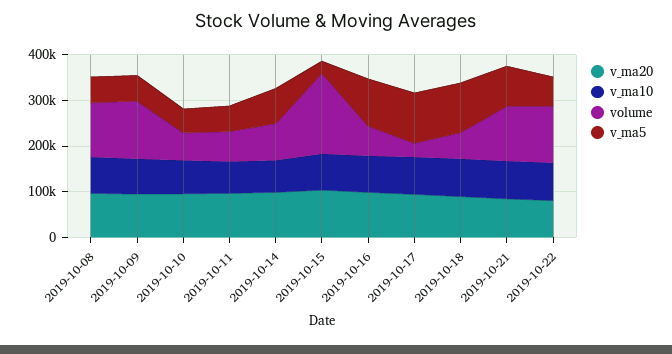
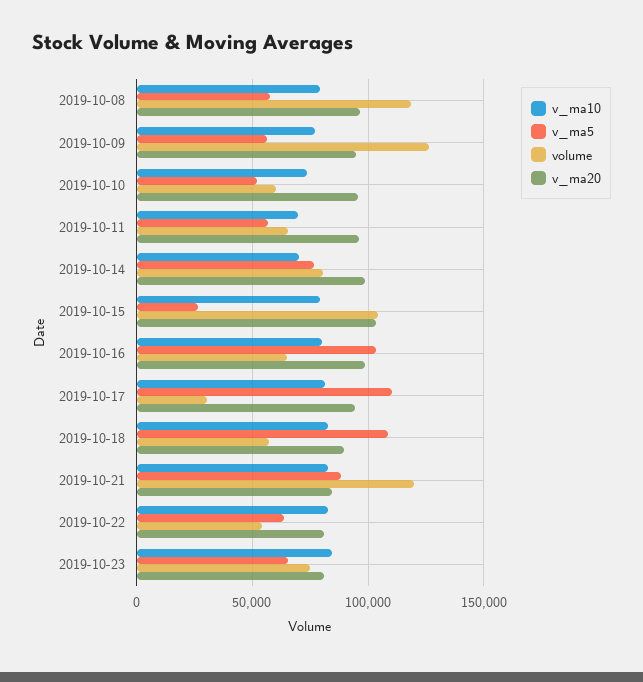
volume, 2019-10-15: 180000 -> 105000
volume, 2019-10-22: 120000 -> 55000
v_ma10, 2019-10-23: none -> 85000
v_ma5, 2019-10-23: none -> 65000
volume, 2019-10-23: none -> 75000
v_ma20, 2019-10-23: none -> 80000

